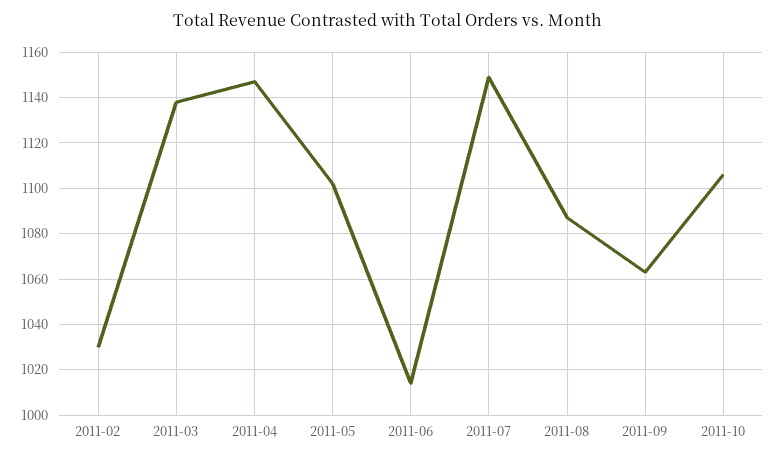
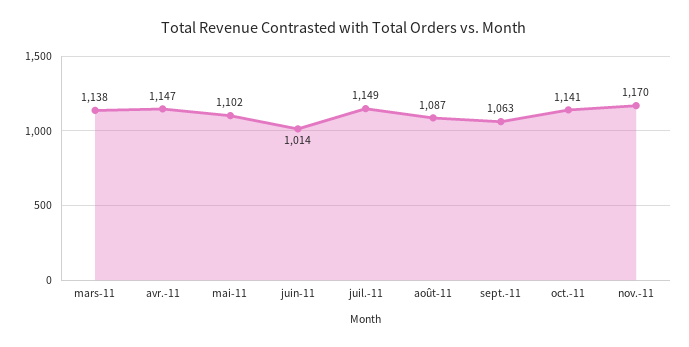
2011-02: 1030 -> none
2011-10: 1105 -> 1141
nov.-11: none -> 1170

